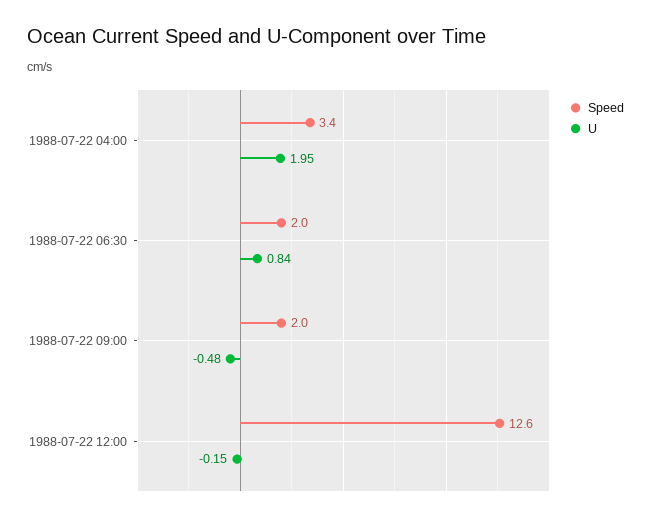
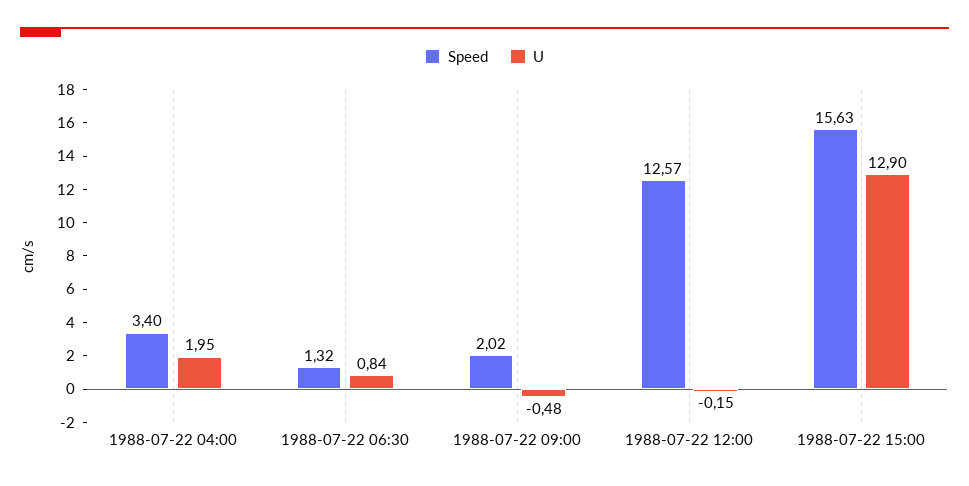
Speed, 1988-07-22 06:30: 2 -> 1.32
Speed, 1988-07-22 15:00: none -> 15.63
U, 1988-07-22 15:00: none -> 12.9

